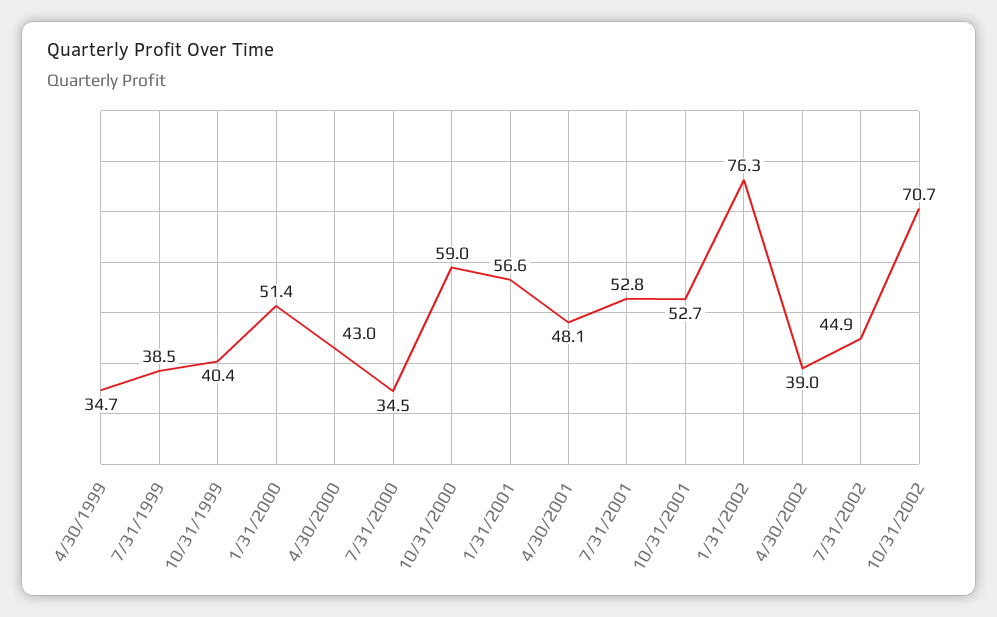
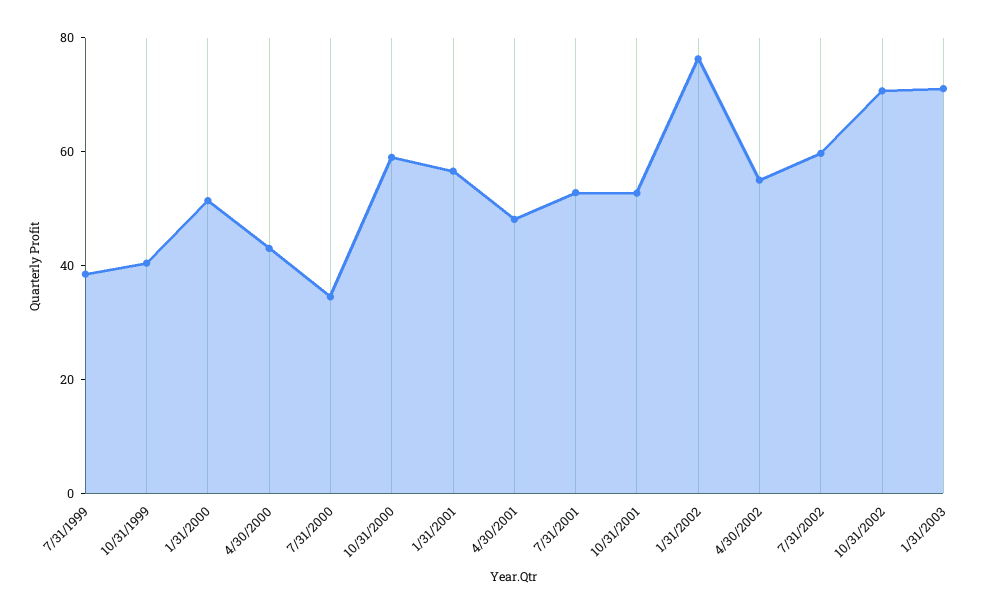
4/30/1999: 34.7 -> none
4/30/2002: 39 -> 55
7/31/2002: 44.9 -> 60
1/31/2003: none -> 70

